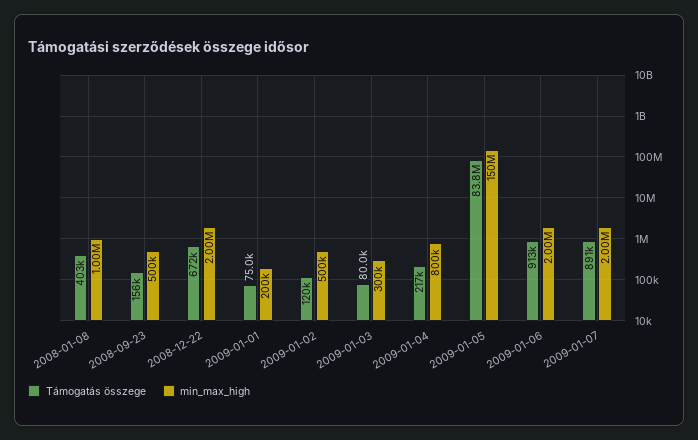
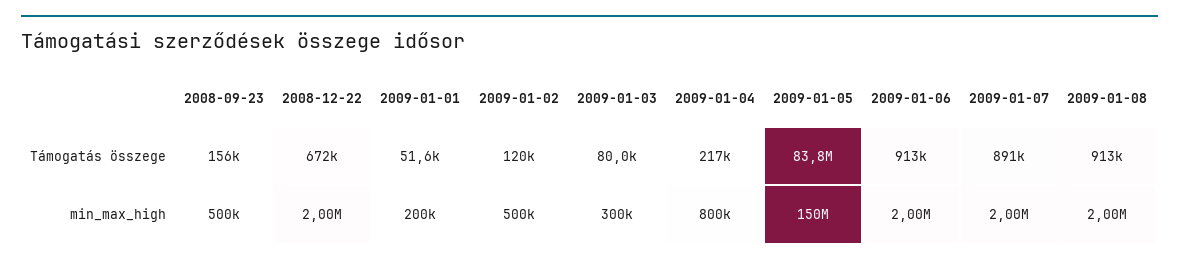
Támogatás összege, 2008-01-08: 403000 -> none
min_max_high, 2008-01-08: 1000000 -> none
Támogatás összege, 2009-01-01: 75000 -> 51600
Támogatás összege, 2009-01-08: none -> 913000
min_max_high, 2009-01-08: none -> 2000000

